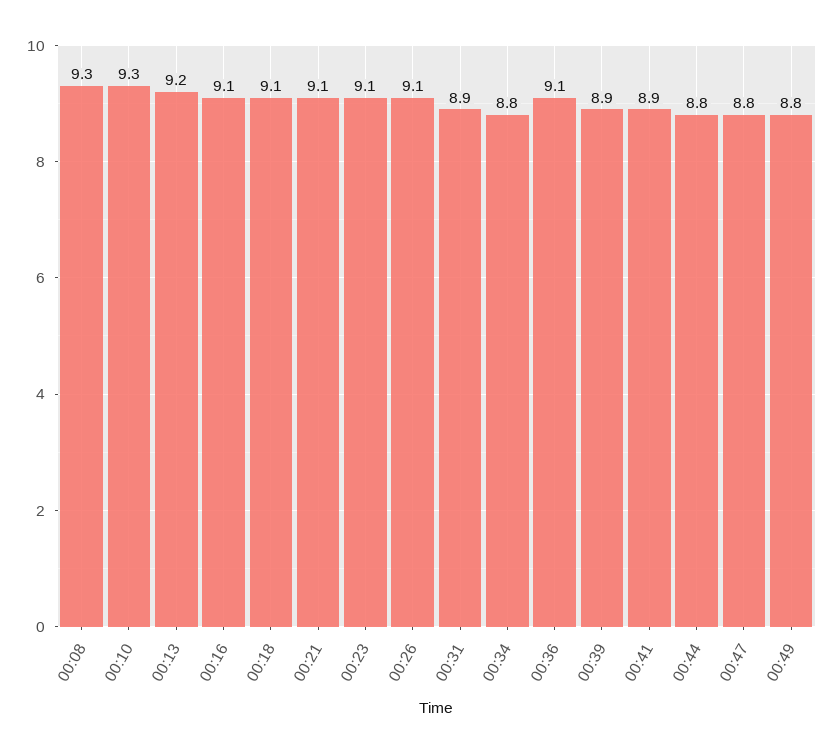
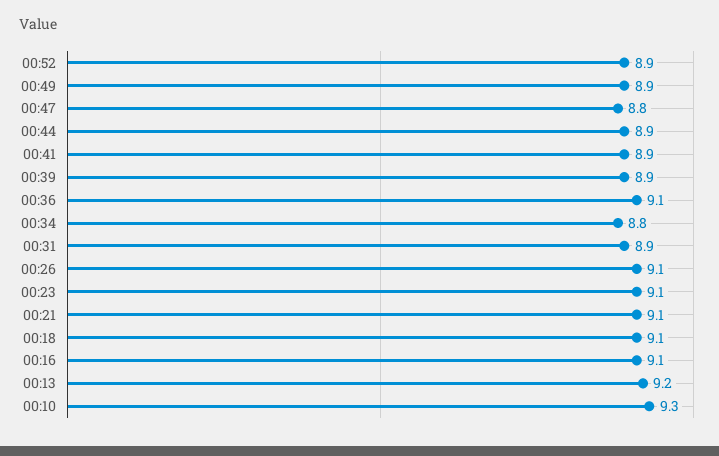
00:08: 9.3 -> none
00:44: 8.8 -> 8.9
00:49: 8.8 -> 8.9
00:52: none -> 8.9

